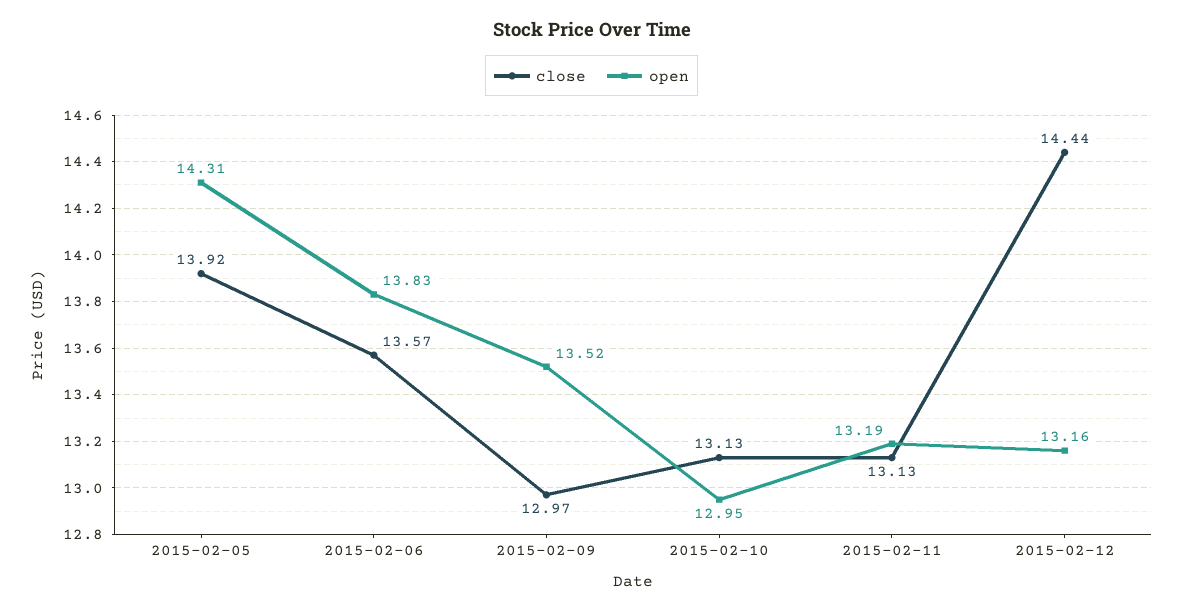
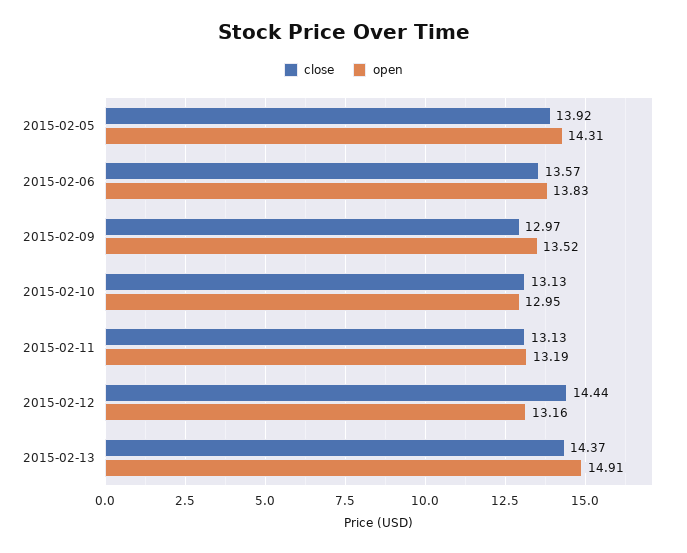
close, 2015-02-13: none -> 14.37
open, 2015-02-13: none -> 14.91

